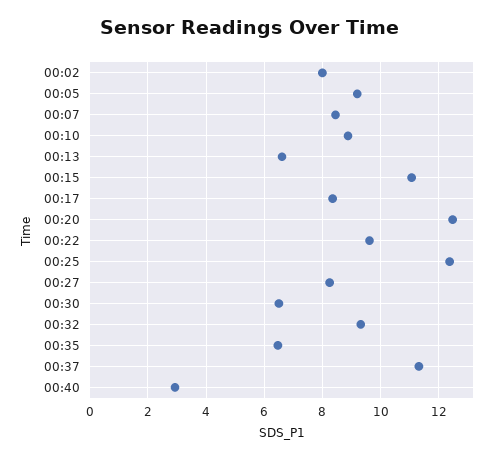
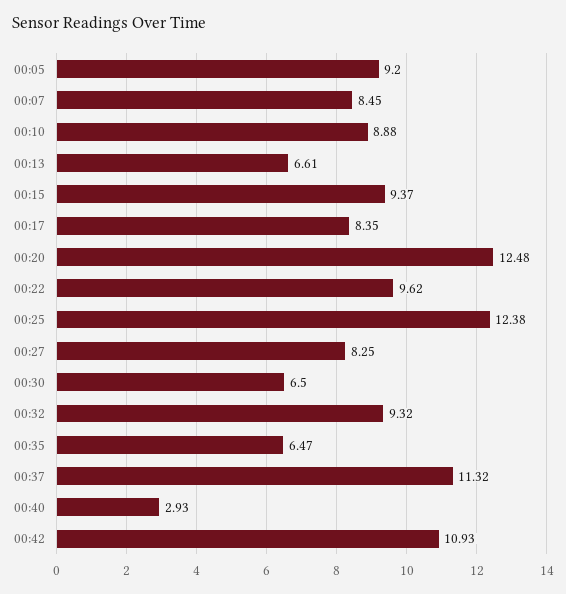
00:02: 8 -> none
00:15: 11 -> 9.37
00:42: none -> 10.93

